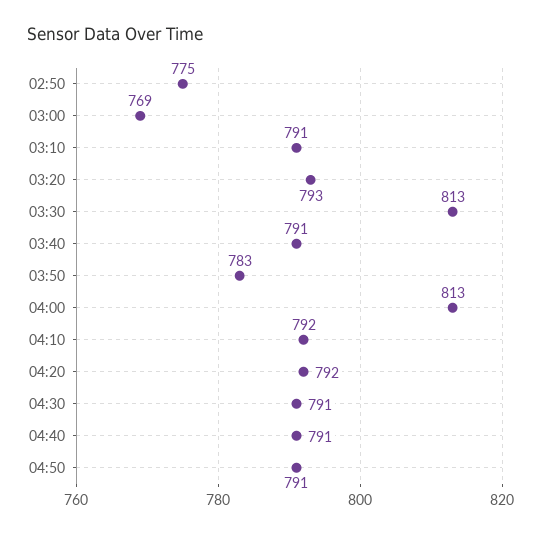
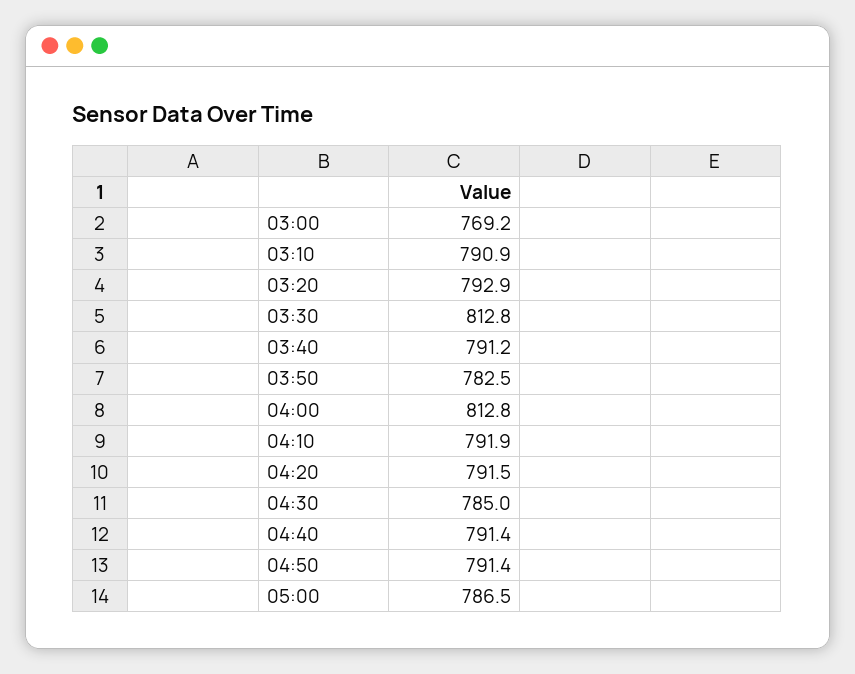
02:50: 775 -> none
04:30: 791 -> 785
05:00: none -> 786.5

